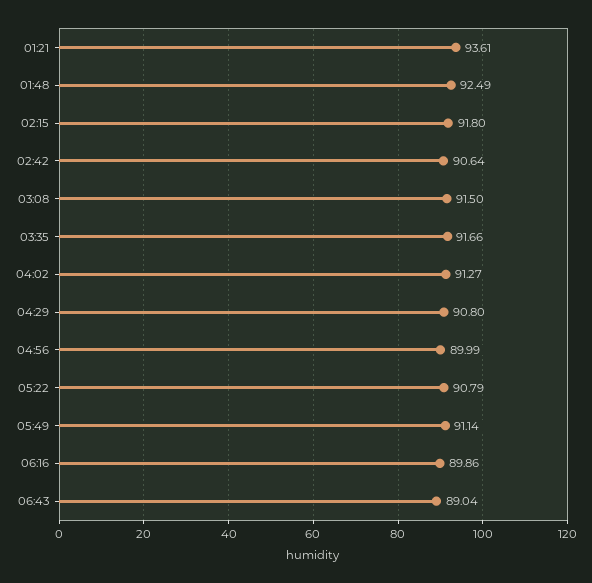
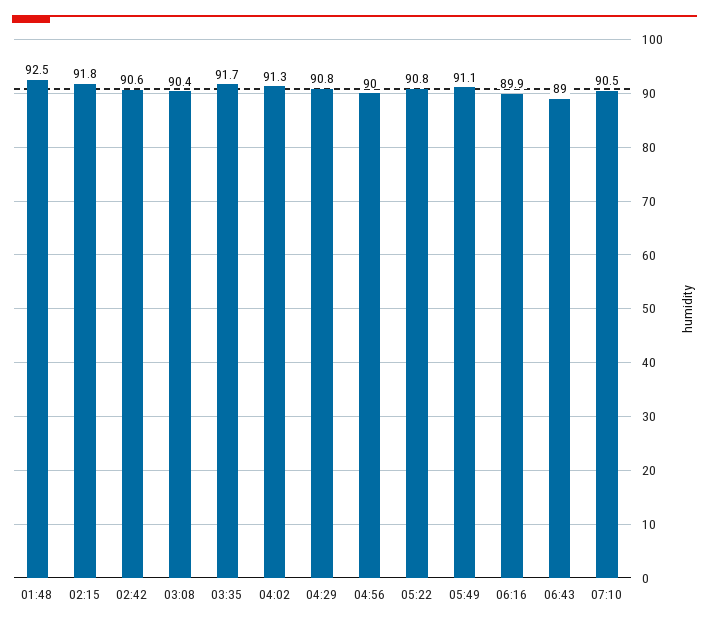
01:21: 93.61 -> none
03:08: 91.5 -> 90.4
07:10: none -> 90.5

